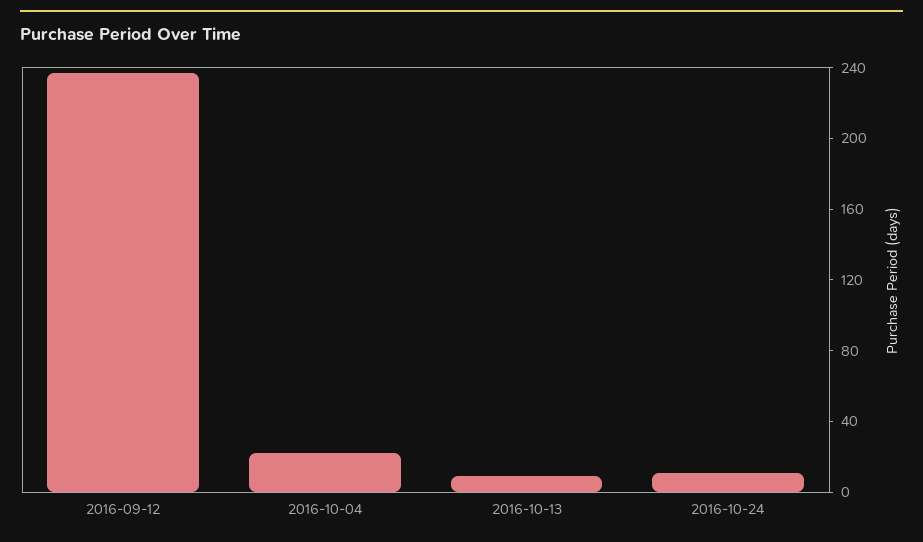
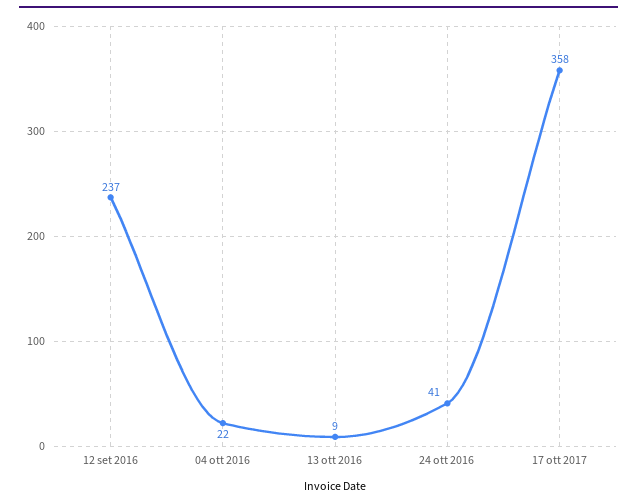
2016-10-24: 10 -> 41
17 ott 2017: none -> 358

